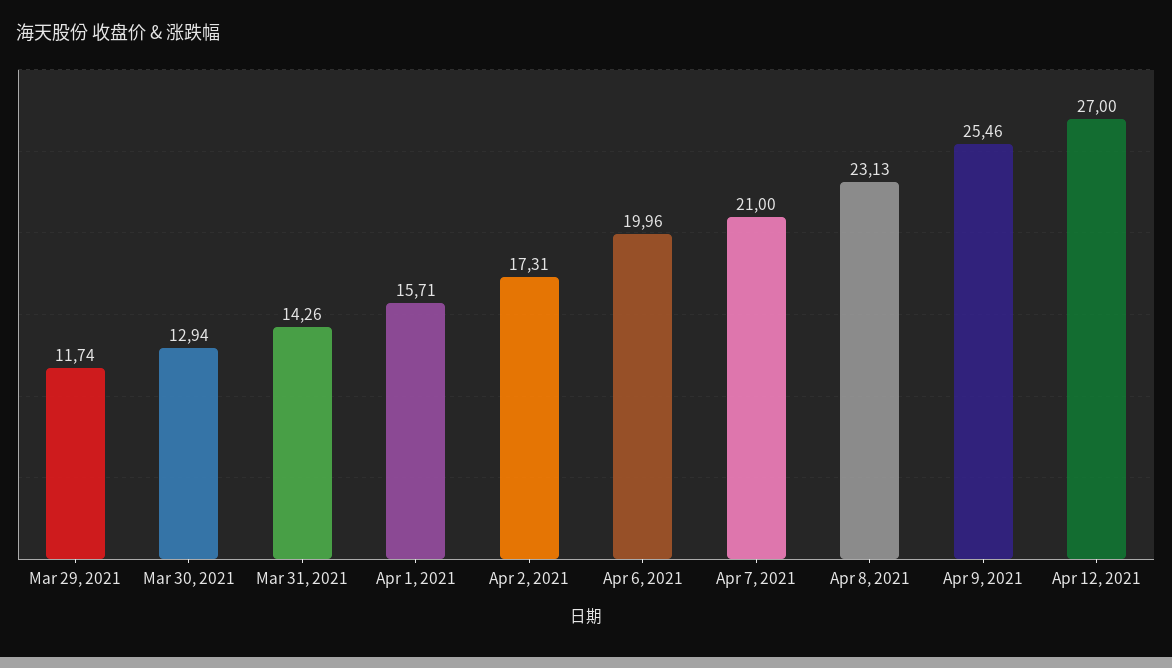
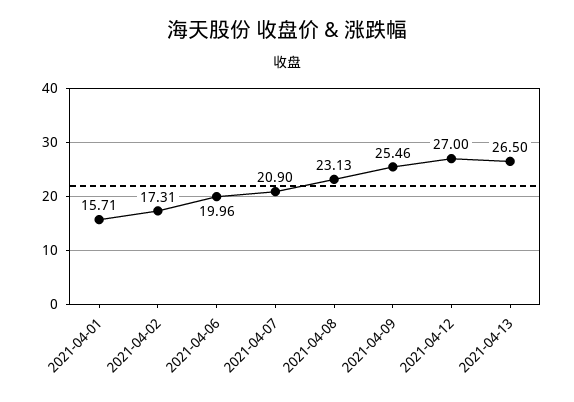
Mar 29, 2021: 11.74 -> none
Mar 30, 2021: 12.94 -> none
Mar 31, 2021: 14.26 -> none
Apr 7, 2021: 21 -> 20.9
2021-04-13: none -> 26.5

